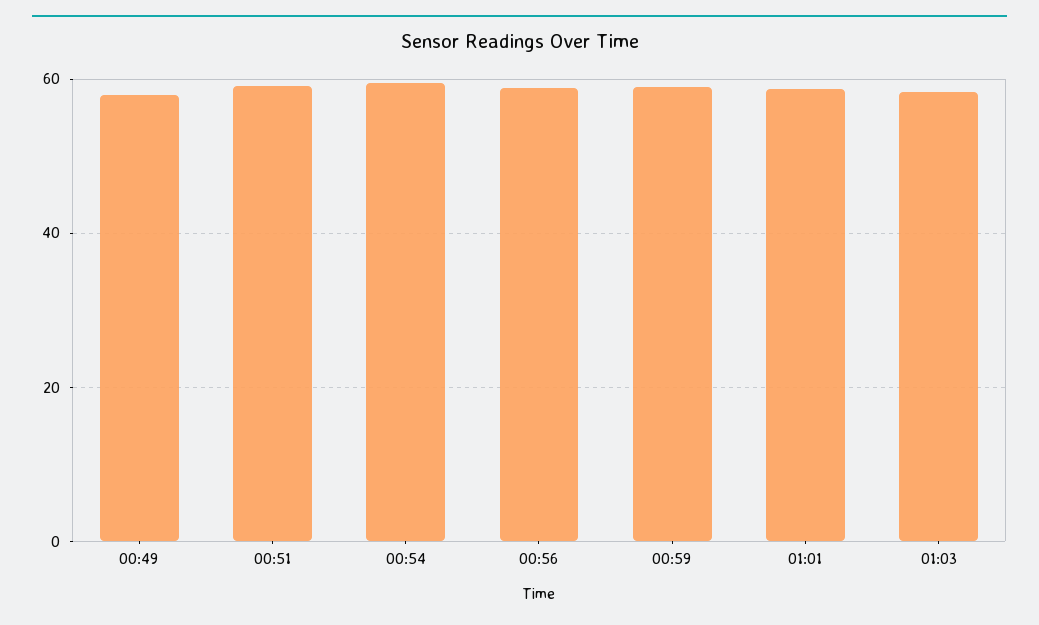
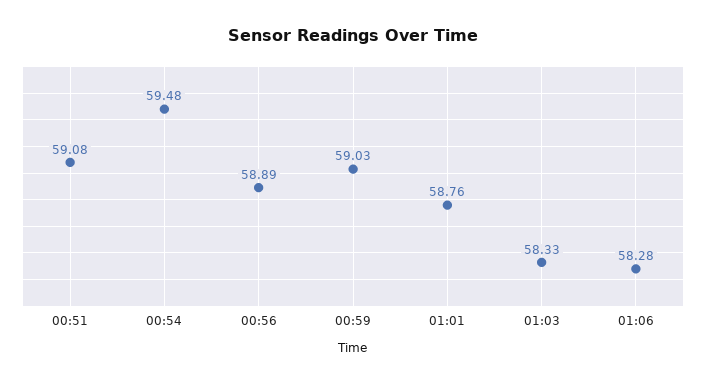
00:49: 58 -> none
01:06: none -> 58.28

